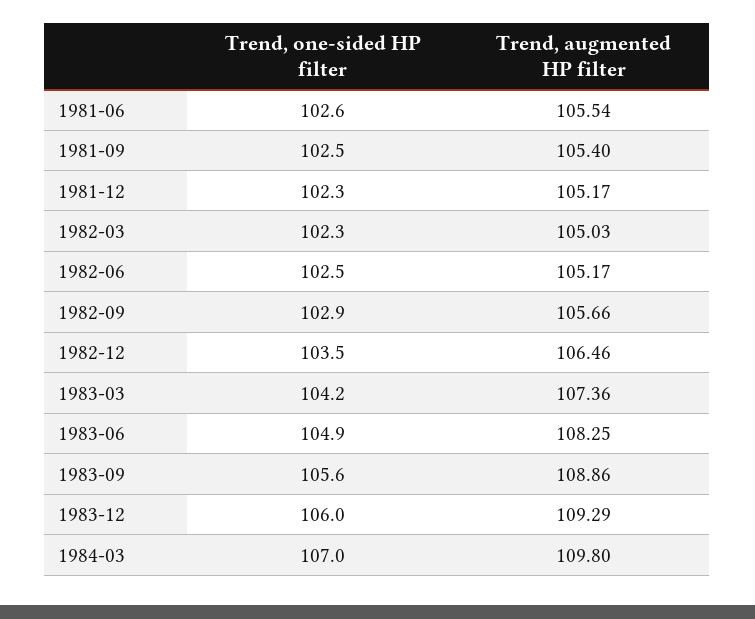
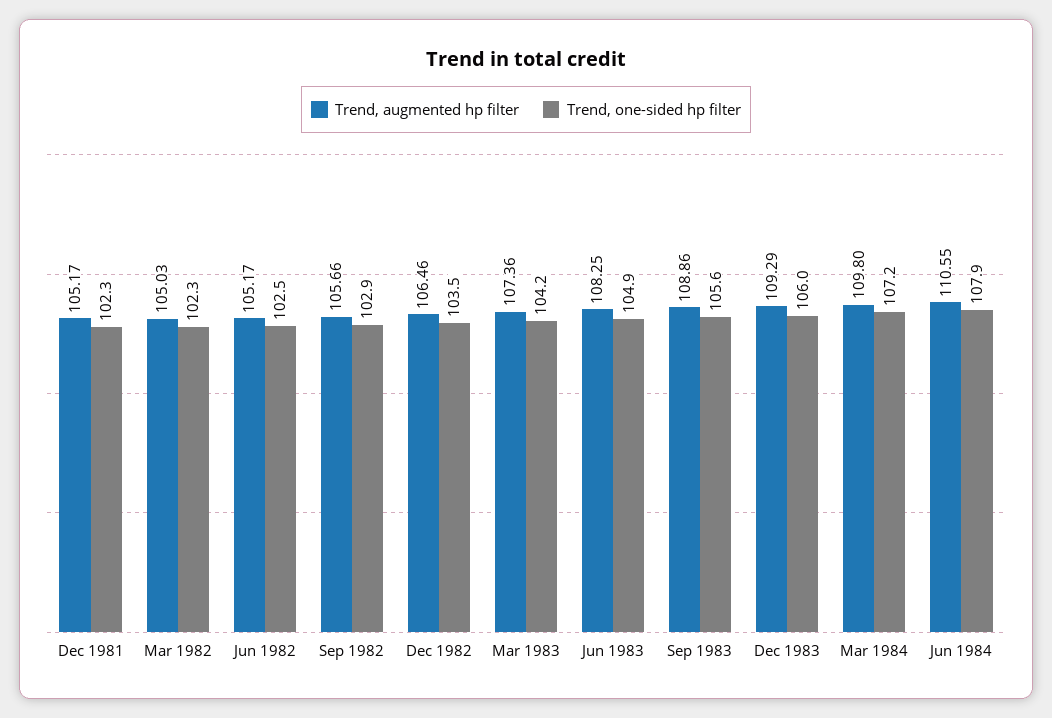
Trend, one-sided HP filter, 1981-06: 102.6 -> none
Trend, augmented HP filter, 1981-06: 105.54 -> none
Trend, one-sided HP filter, 1981-09: 102.5 -> none
Trend, augmented HP filter, 1981-09: 105.4 -> none
Trend, one-sided HP filter, 1984-03: 107 -> 107.2
Trend, augmented HP filter, Jun 1984: none -> 110.55
Trend, one-sided HP filter, Jun 1984: none -> 107.9

